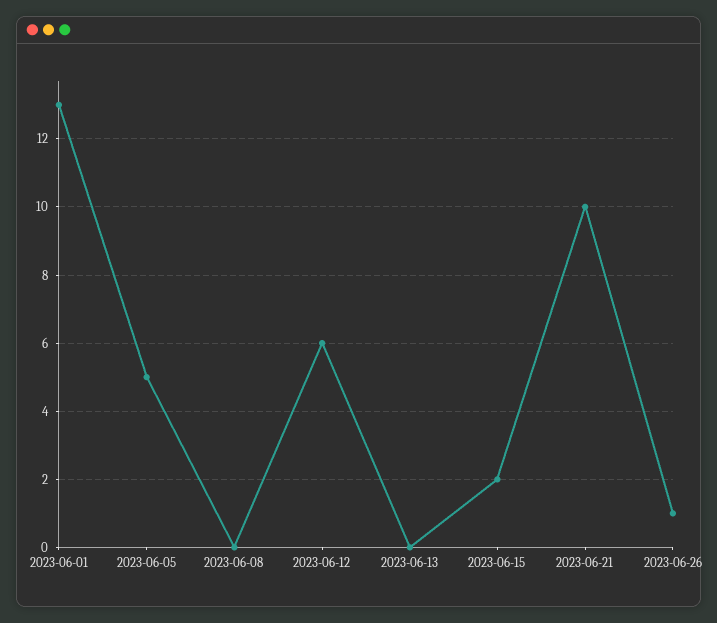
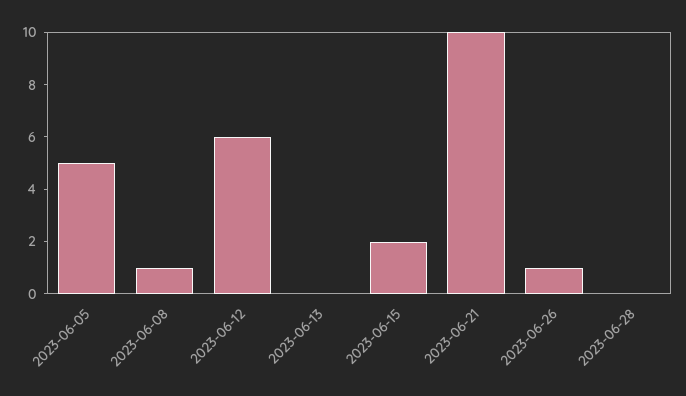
2023-06-01: 13 -> none
2023-06-08: 0 -> 1
2023-06-28: none -> 0

